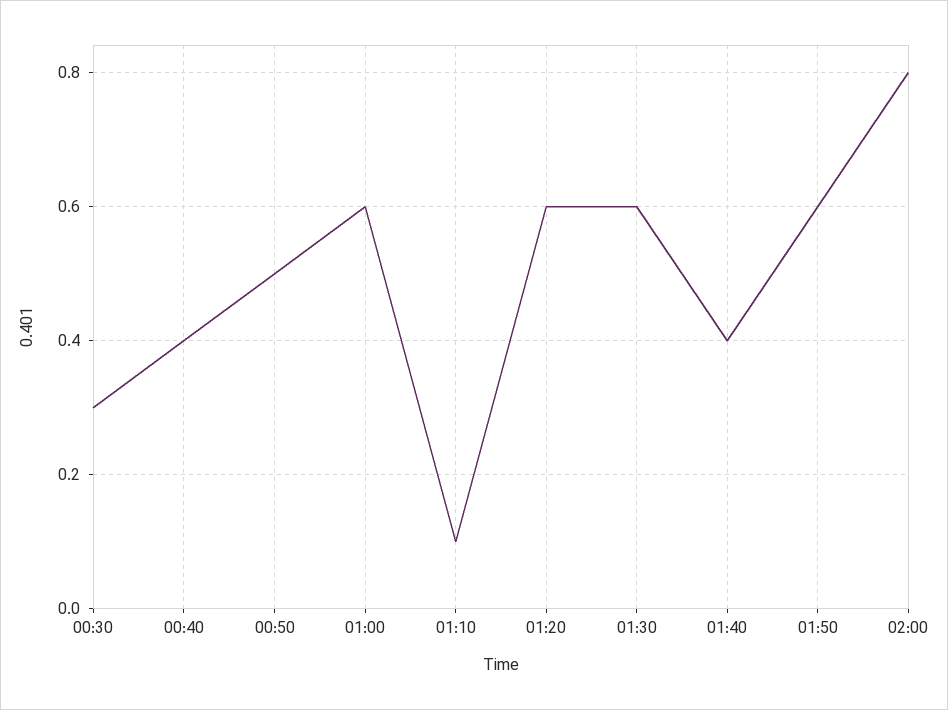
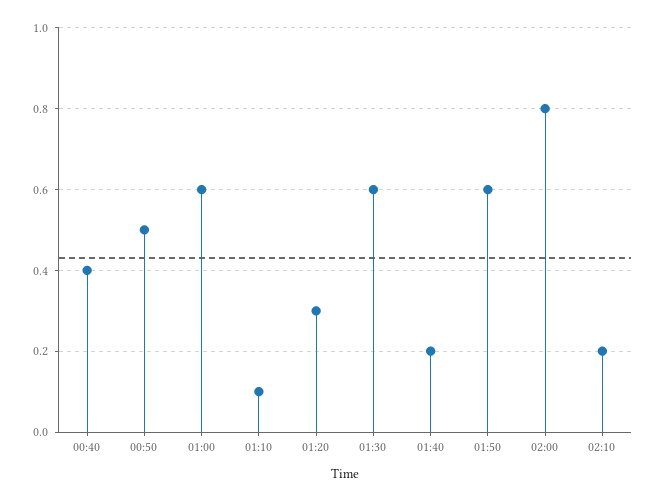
00:30: 0.3 -> none
01:20: 0.6 -> 0.3
01:40: 0.4 -> 0.2
02:10: none -> 0.2

